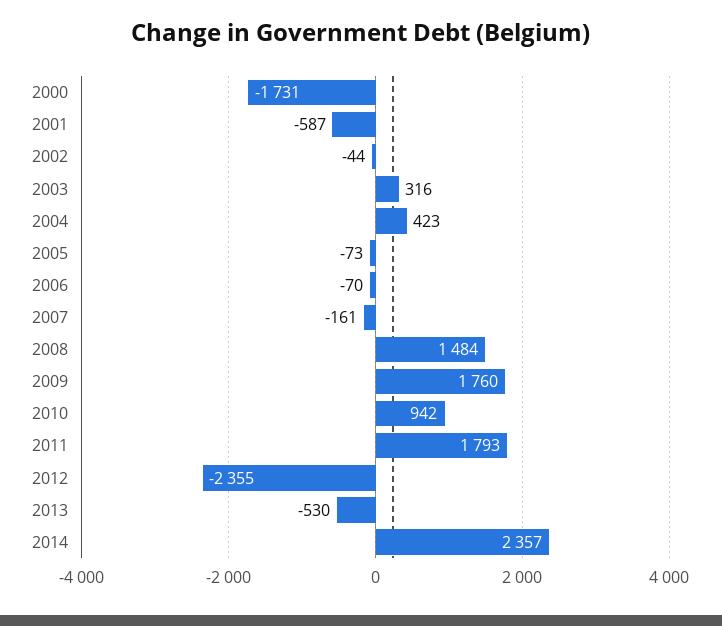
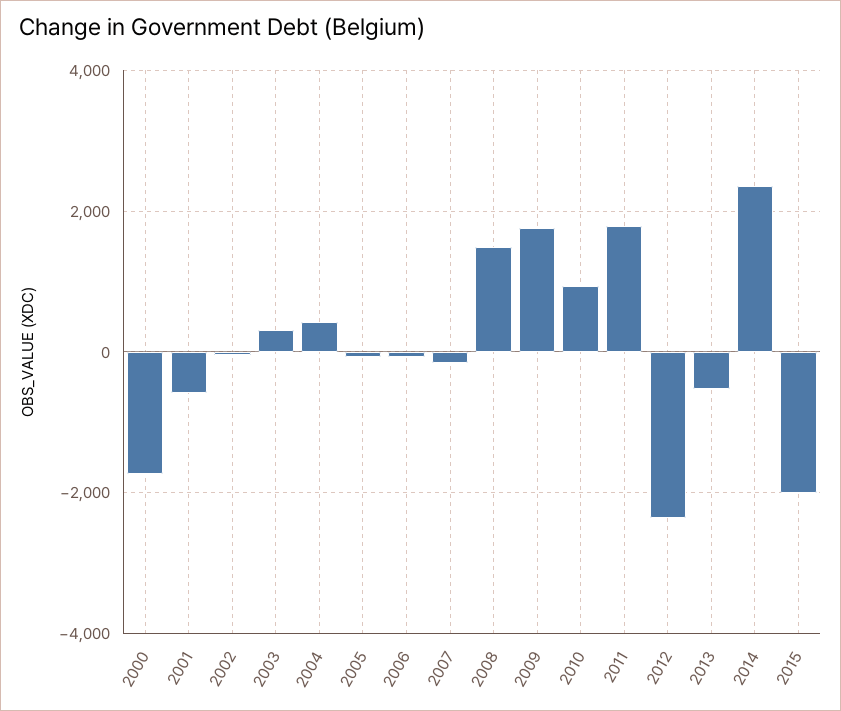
2015: none -> -2000

